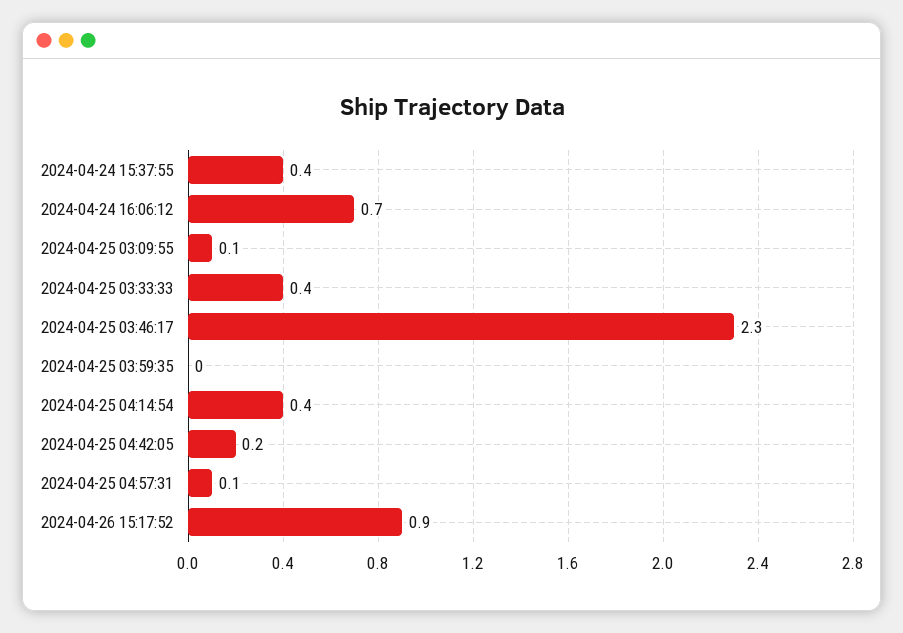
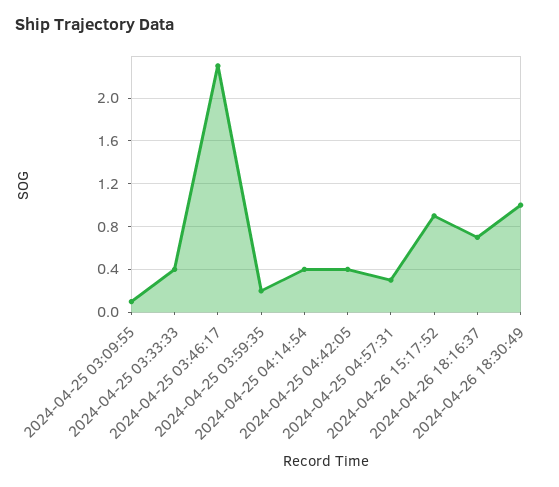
2024-04-24 15:37:55: 0.4 -> none
2024-04-24 16:06:12: 0.7 -> none
2024-04-25 03:59:35: 0 -> 0.2
2024-04-25 04:42:05: 0.2 -> 0.4
2024-04-25 04:57:31: 0.1 -> 0.3
2024-04-26 18:16:37: none -> 0.7
2024-04-26 18:30:49: none -> 1

